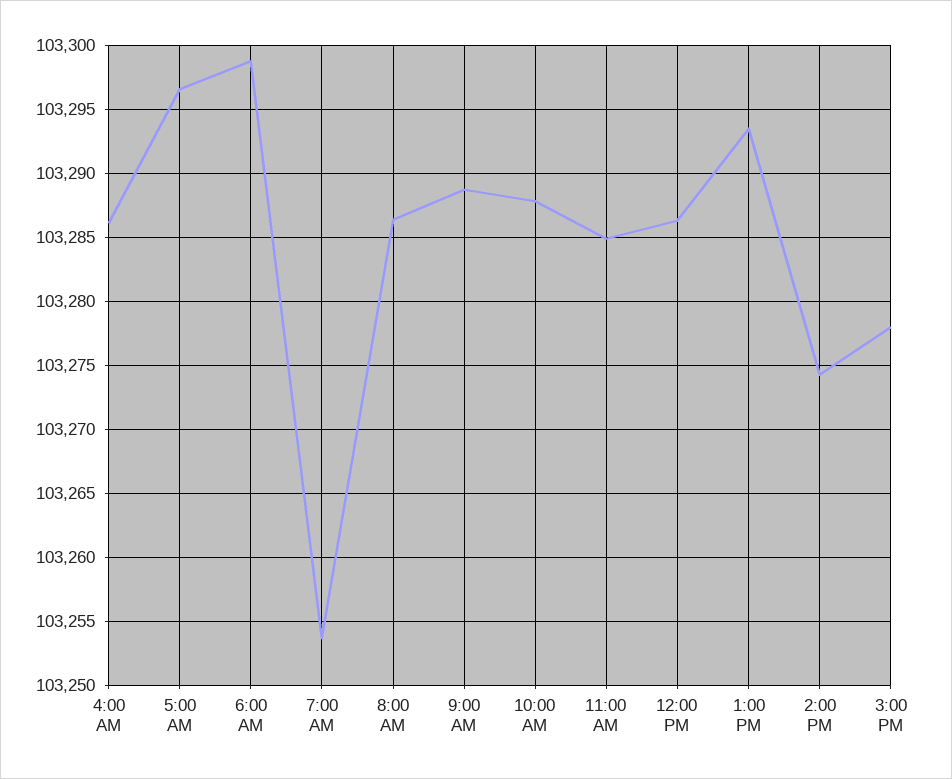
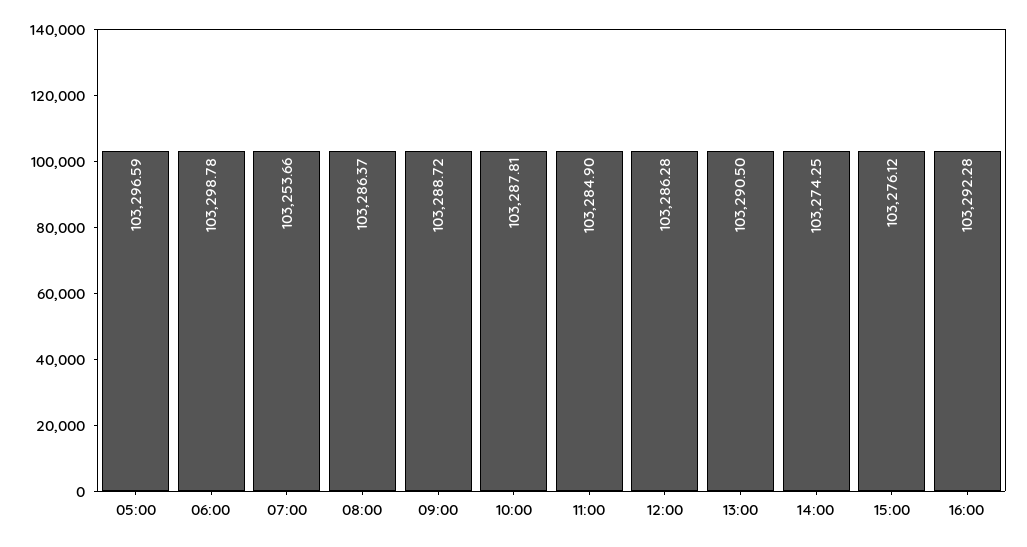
4:00 AM: 103286 -> none
1:00 PM: 103293.5 -> 103290.5
3:00 PM: 103278 -> 103276.12
16:00: none -> 103292.28

